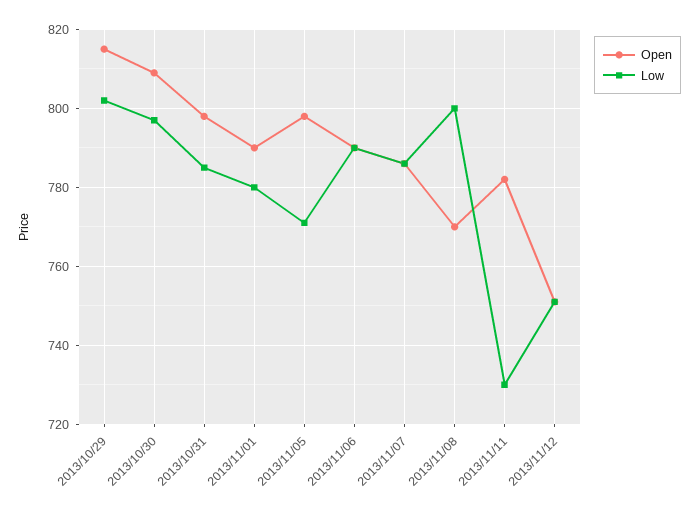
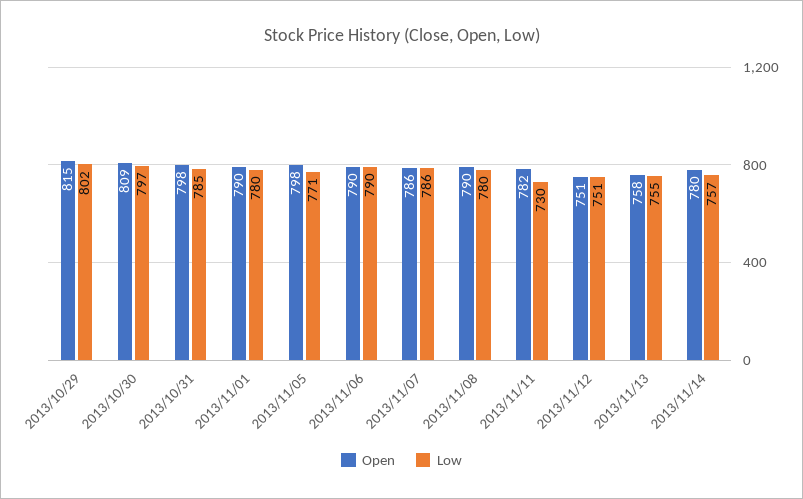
Open, 2013/11/08: 770 -> 790
Low, 2013/11/08: 800 -> 780
Open, 2013/11/13: none -> 758
Low, 2013/11/13: none -> 755
Open, 2013/11/14: none -> 780
Low, 2013/11/14: none -> 757

